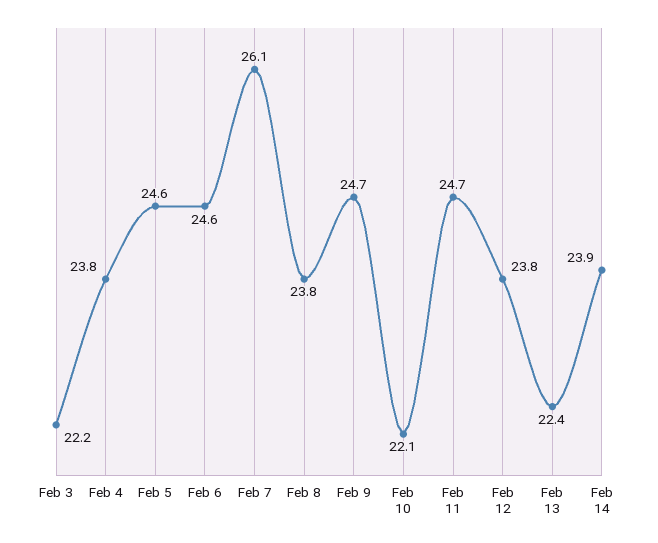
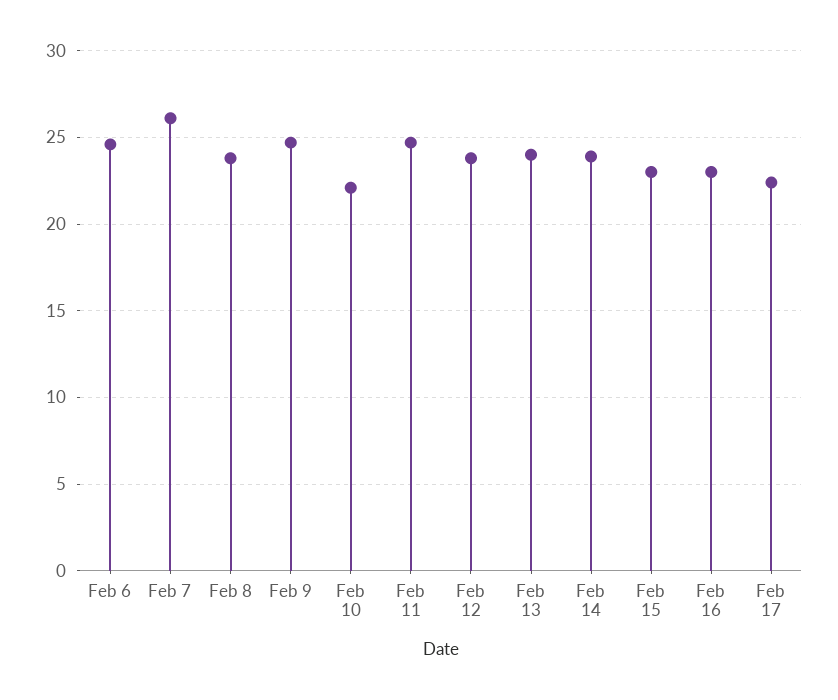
Feb 3: 22.2 -> none
Feb 4: 23.8 -> none
Feb 5: 24.6 -> none
Feb 13: 22.4 -> 24
Feb 15: none -> 23
Feb 16: none -> 23
Feb 17: none -> 22.5

